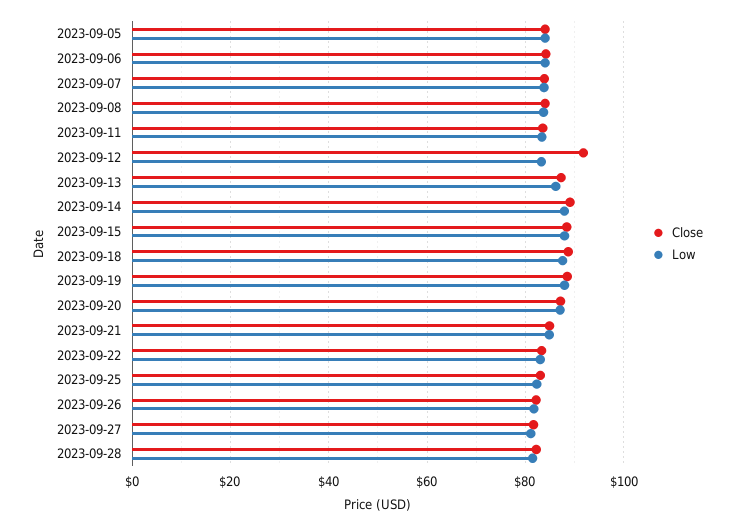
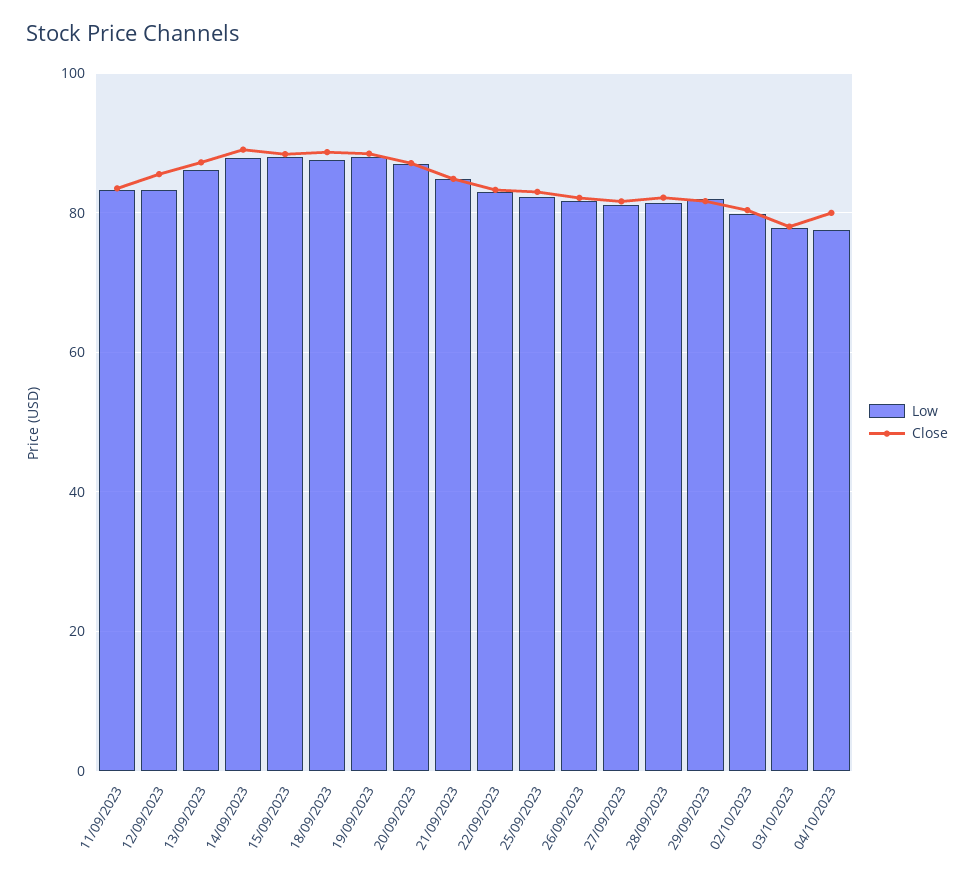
Close, 2023-09-05: 84 -> none
Low, 2023-09-05: 84 -> none
Close, 2023-09-06: 84 -> none
Low, 2023-09-06: 84 -> none
Close, 2023-09-07: 84 -> none
Low, 2023-09-07: 84 -> none
Close, 2023-09-08: 84 -> none
Low, 2023-09-08: 84 -> none
Close, 2023-09-12: 92 -> 86
Low, 29/09/2023: none -> 82
Close, 29/09/2023: none -> 82
Low, 02/10/2023: none -> 80
Close, 02/10/2023: none -> 80
Low, 03/10/2023: none -> 78
Close, 03/10/2023: none -> 78
Low, 04/10/2023: none -> 78
Close, 04/10/2023: none -> 80

